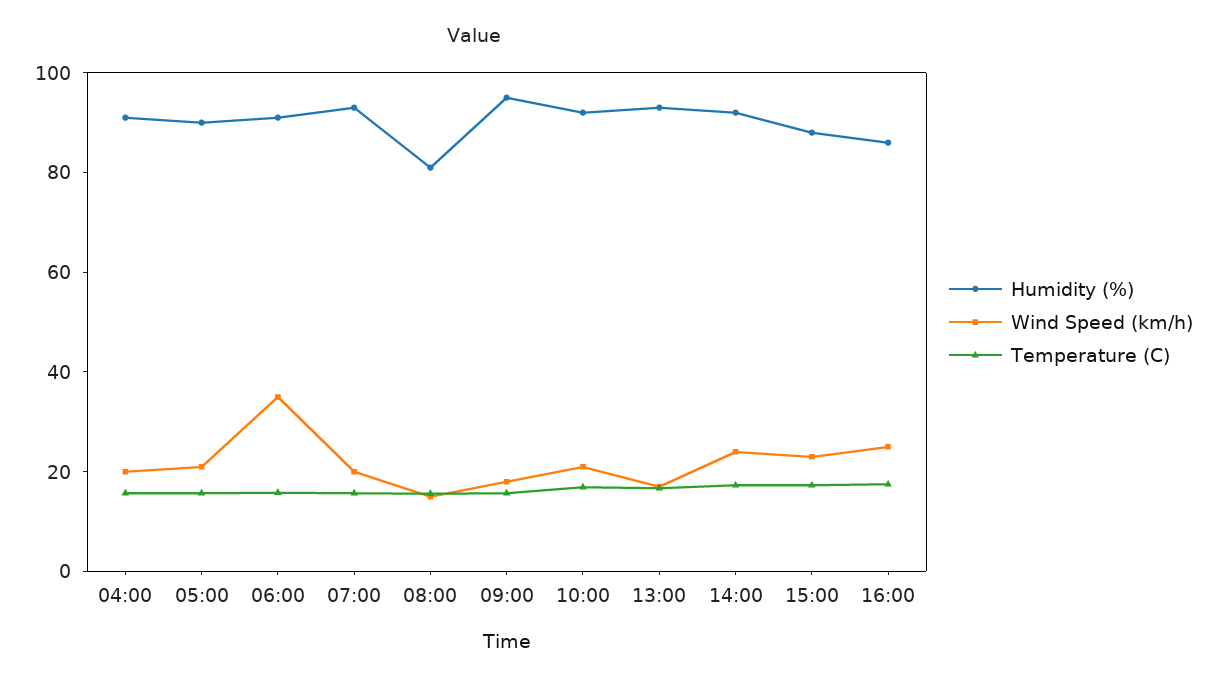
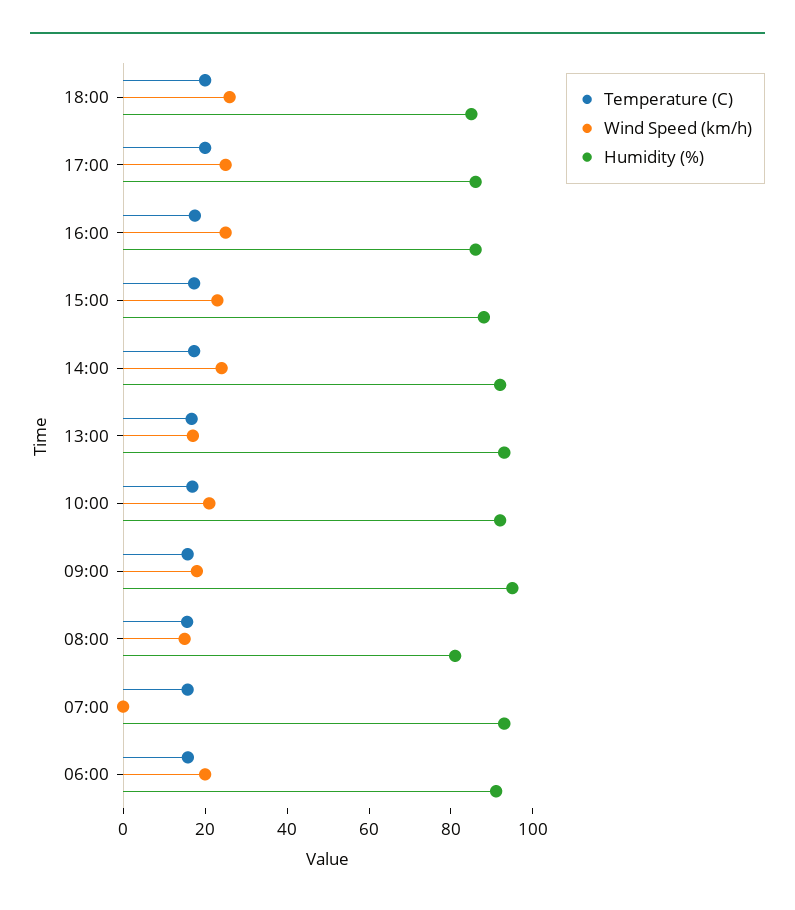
Humidity (%), 04:00: 90 -> none
Wind Speed (km/h), 04:00: 20 -> none
Temperature (C), 04:00: 15 -> none
Humidity (%), 05:00: 90 -> none
Wind Speed (km/h), 05:00: 20 -> none
Temperature (C), 05:00: 15 -> none
Wind Speed (km/h), 06:00: 35 -> 20
Wind Speed (km/h), 07:00: 20 -> 0
Temperature (C), 18:00: none -> 20
Wind Speed (km/h), 18:00: none -> 25
Humidity (%), 18:00: none -> 85
Temperature (C), 17:00: none -> 20
Wind Speed (km/h), 17:00: none -> 25
Humidity (%), 17:00: none -> 85

